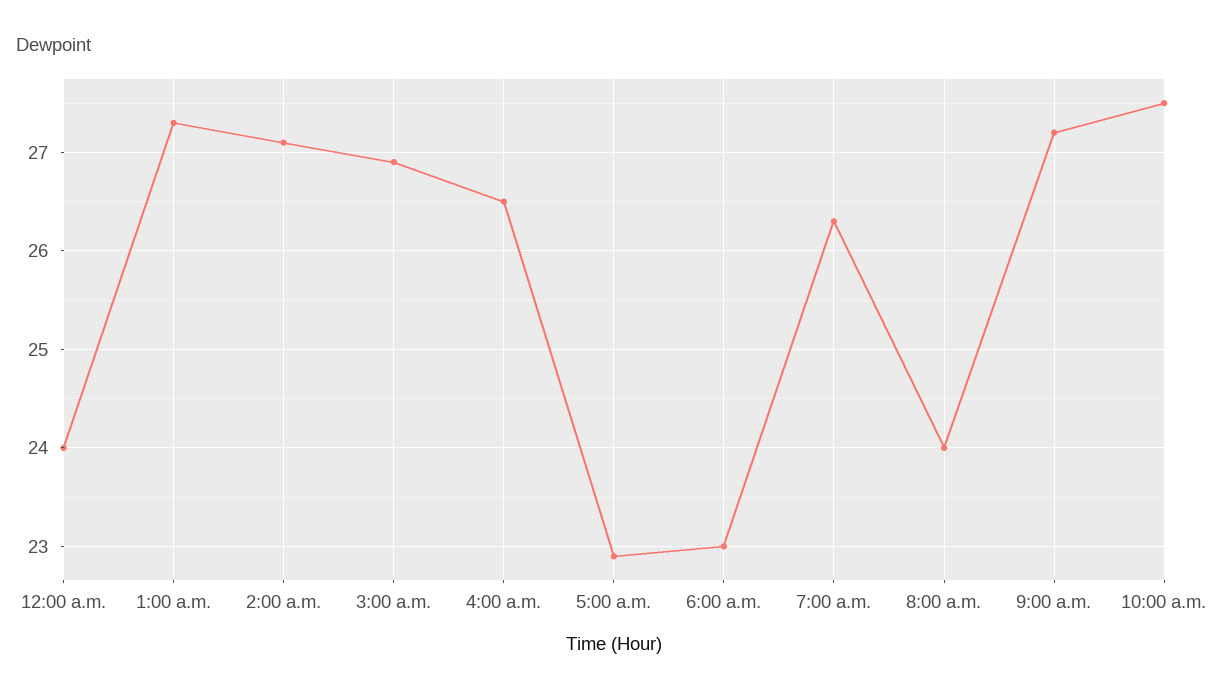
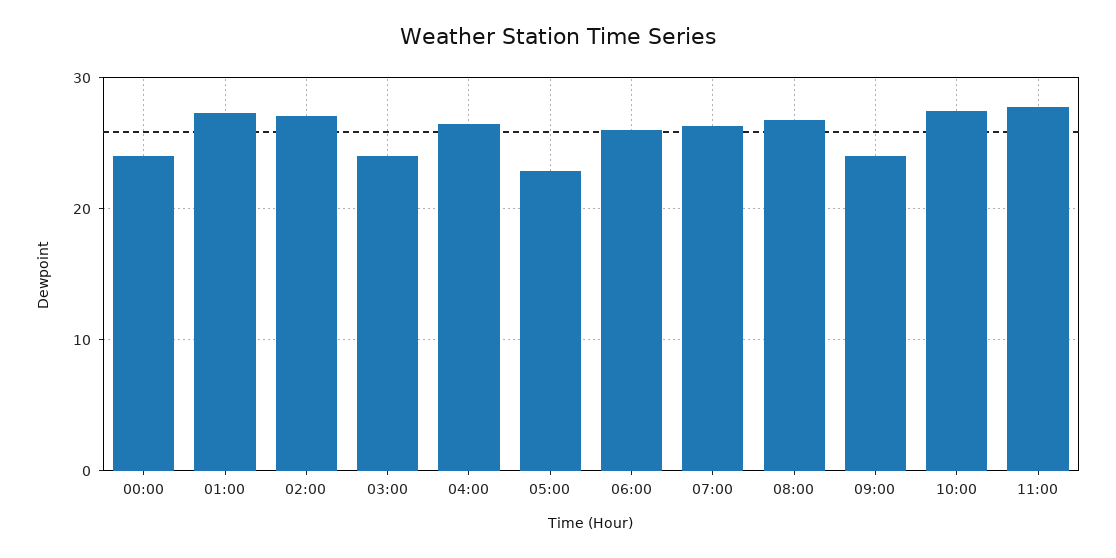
3:00 a.m.: 26.9 -> 24
6:00 a.m.: 23 -> 26
8:00 a.m.: 24 -> 27
9:00 a.m.: 27.2 -> 24
11:00: none -> 28

